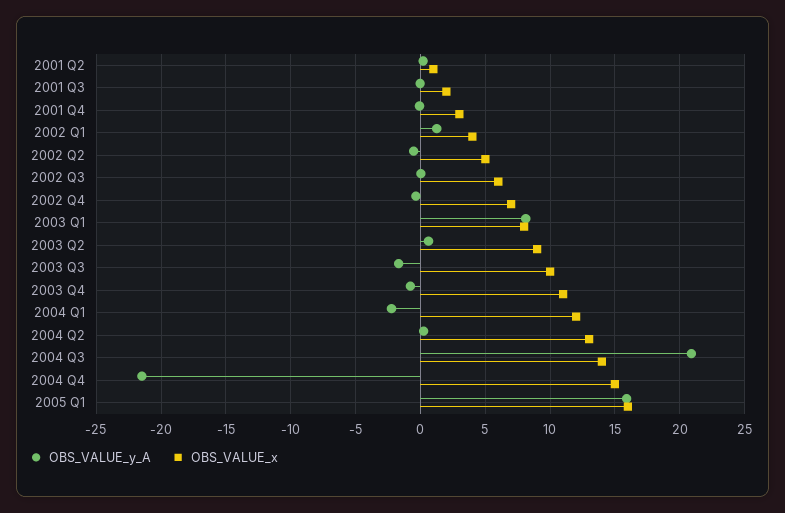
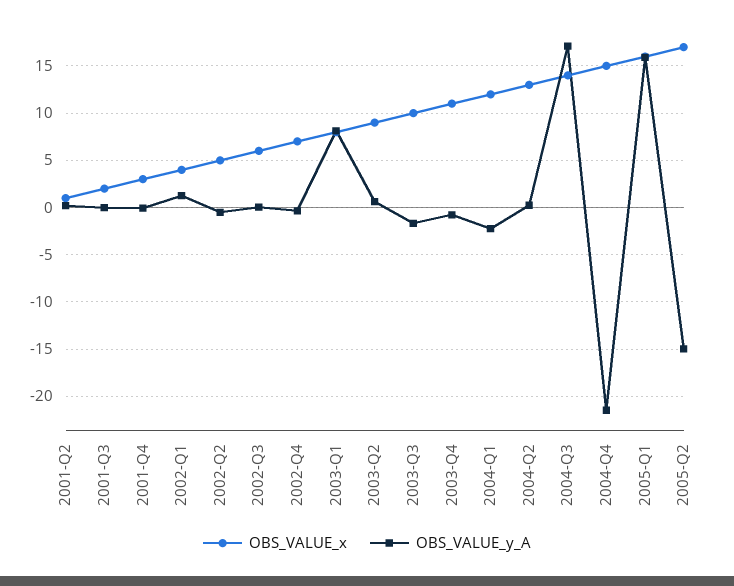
OBS_VALUE_y_A, 2004 Q3: 21 -> 17
OBS_VALUE_x, 2005-Q2: none -> 17
OBS_VALUE_y_A, 2005-Q2: none -> -15

